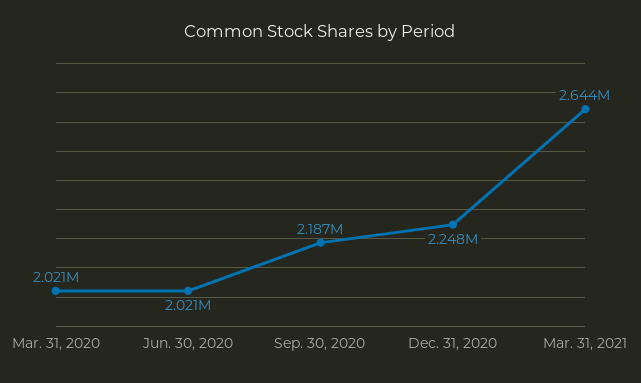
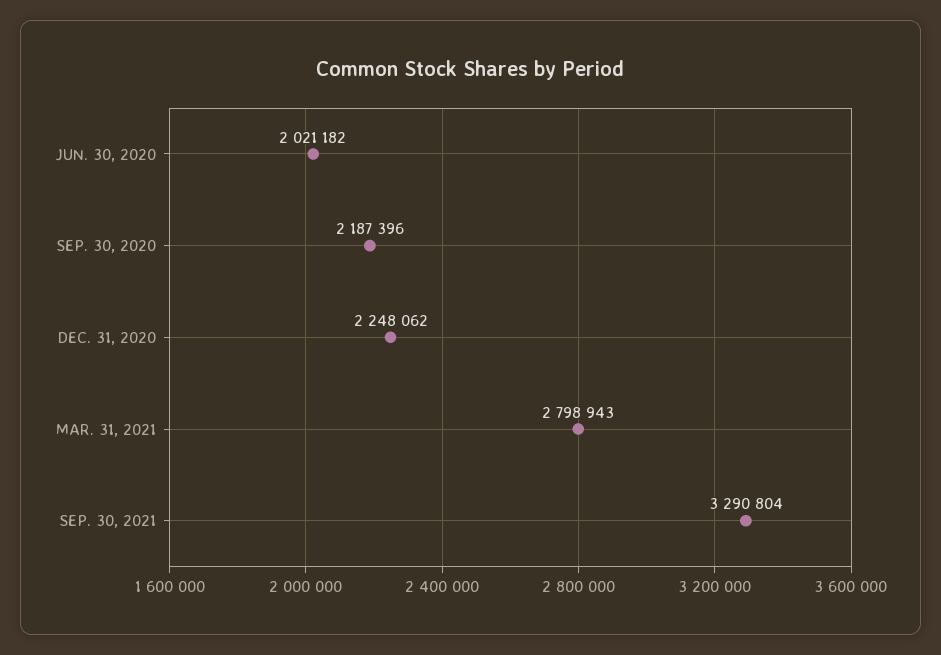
Mar. 31, 2020: 2021000 -> none
Mar. 31, 2021: 2644000 -> 2798943
SEP. 30, 2021: none -> 3290804

